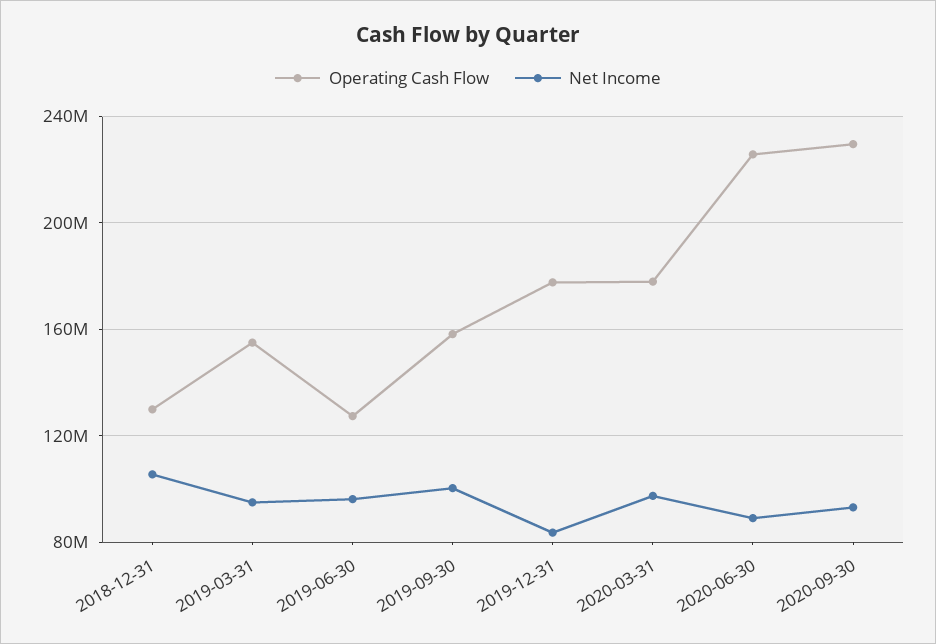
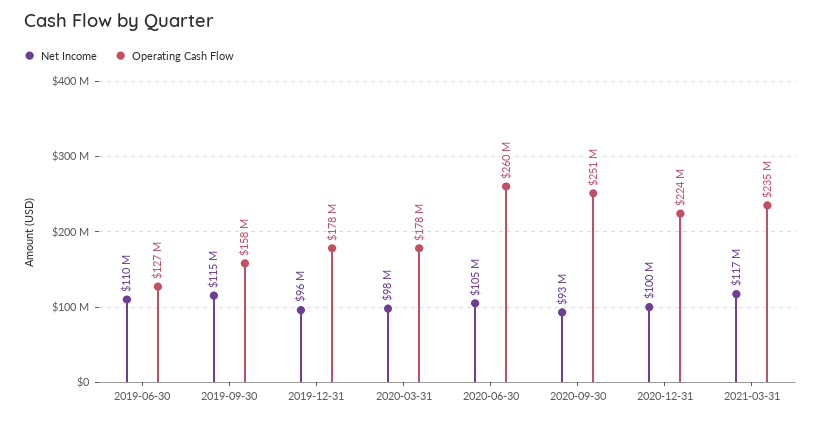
Operating Cash Flow, 2018-12-31: 130000000 -> none
Net Income, 2018-12-31: 105000000 -> none
Operating Cash Flow, 2019-03-31: 155000000 -> none
Net Income, 2019-03-31: 95000000 -> none
Net Income, 2019-06-30: 95000000 -> 110000000
Net Income, 2019-09-30: 100000000 -> 115000000
Net Income, 2019-12-31: 85000000 -> 96000000
Operating Cash Flow, 2020-06-30: 225000000 -> 260000000
Net Income, 2020-06-30: 90000000 -> 105000000
Operating Cash Flow, 2020-09-30: 230000000 -> 251000000
Net Income, 2020-12-31: none -> 100000000
Operating Cash Flow, 2020-12-31: none -> 224000000
Net Income, 2021-03-31: none -> 117000000
Operating Cash Flow, 2021-03-31: none -> 235000000

